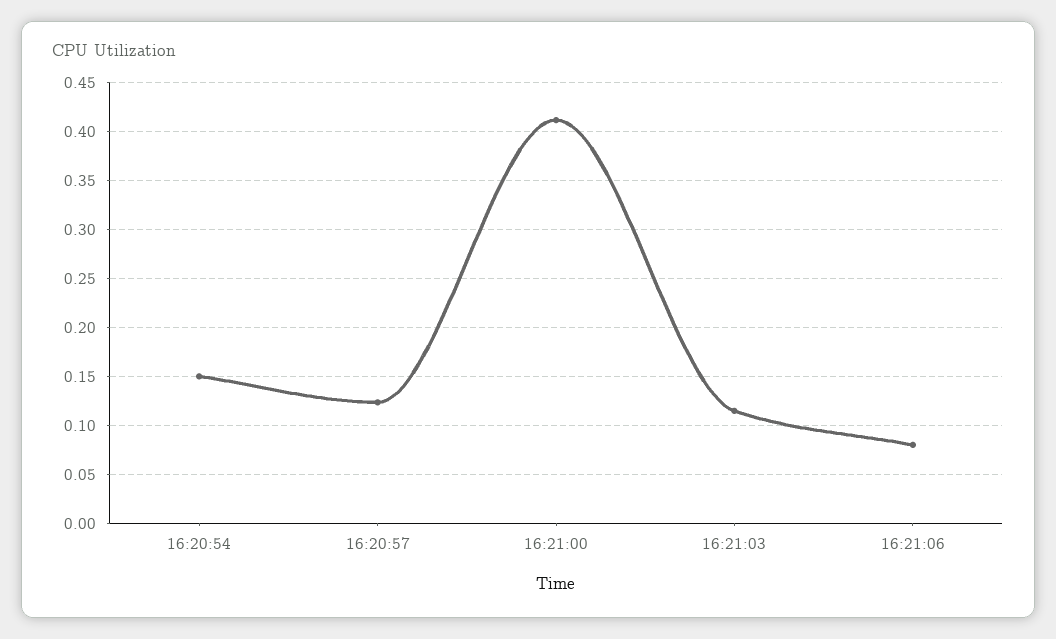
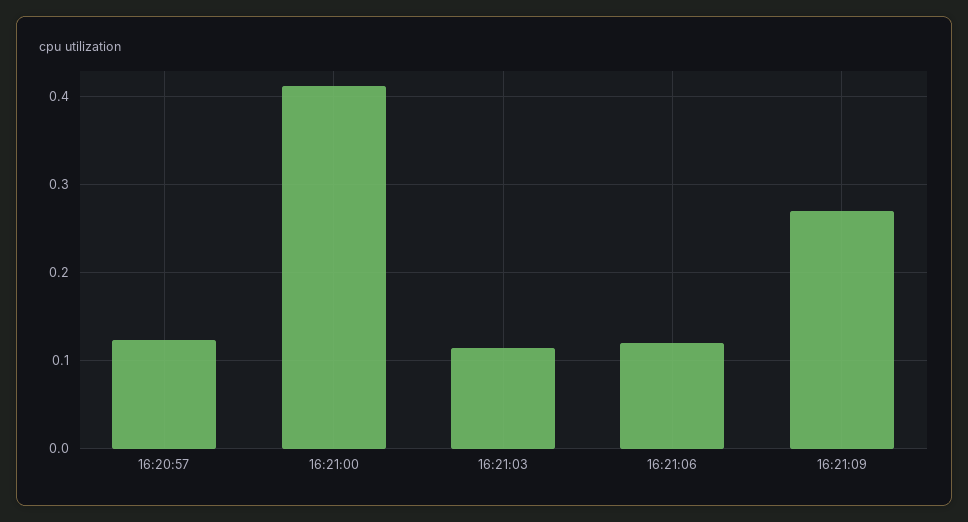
16:20:54: 0.15 -> none
16:21:06: 0.08 -> 0.12
16:21:09: none -> 0.27

